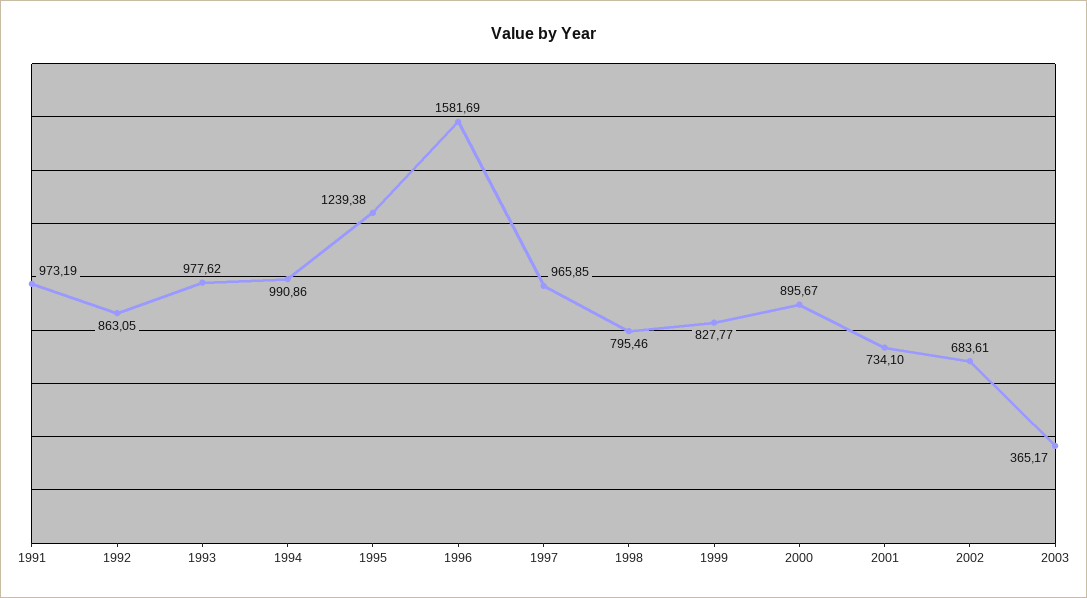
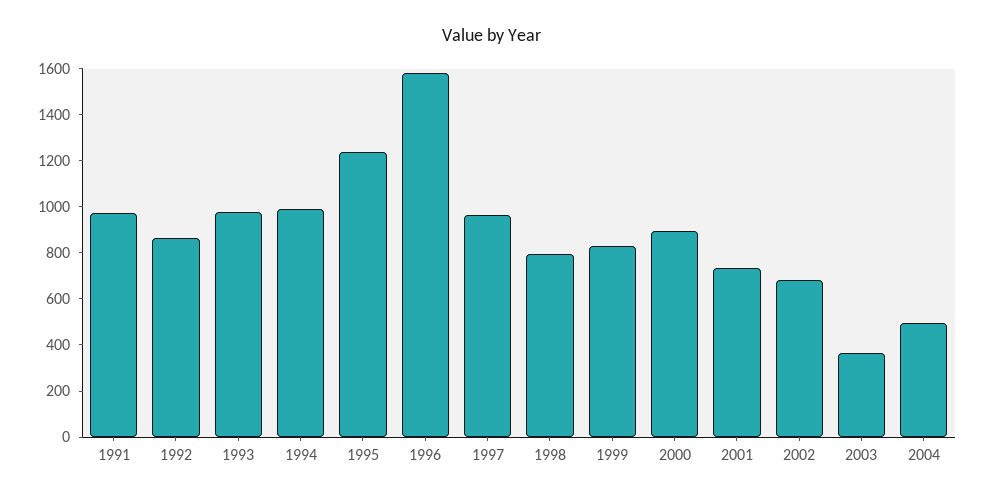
2004: none -> 500

